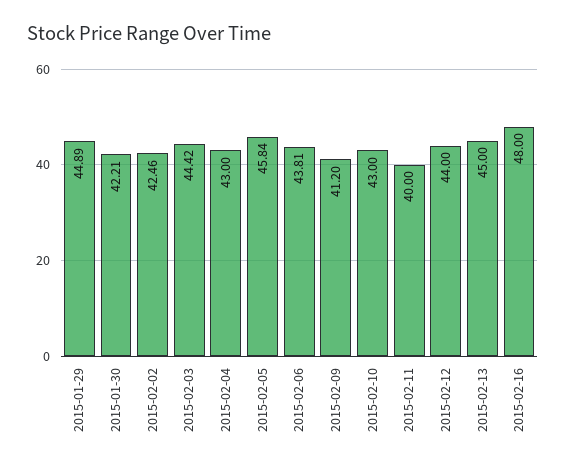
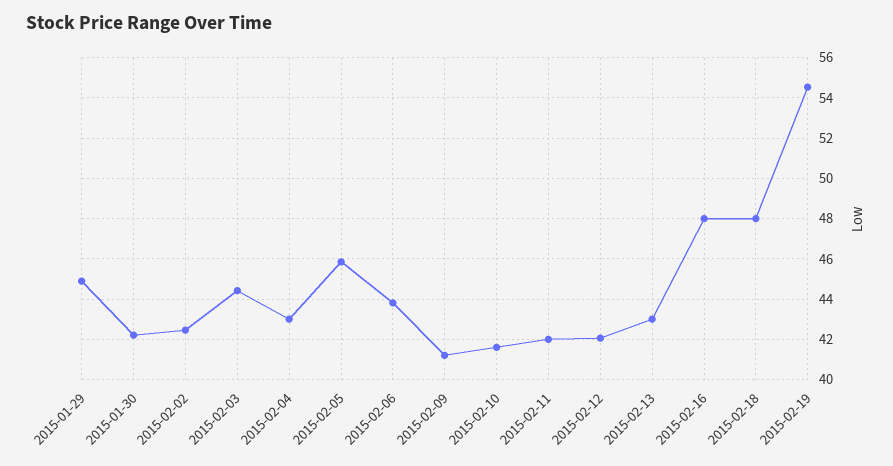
2015-02-10: 43 -> 41.5
2015-02-11: 40 -> 42
2015-02-12: 44 -> 42
2015-02-13: 45 -> 43
2015-02-18: none -> 48
2015-02-19: none -> 54.5

